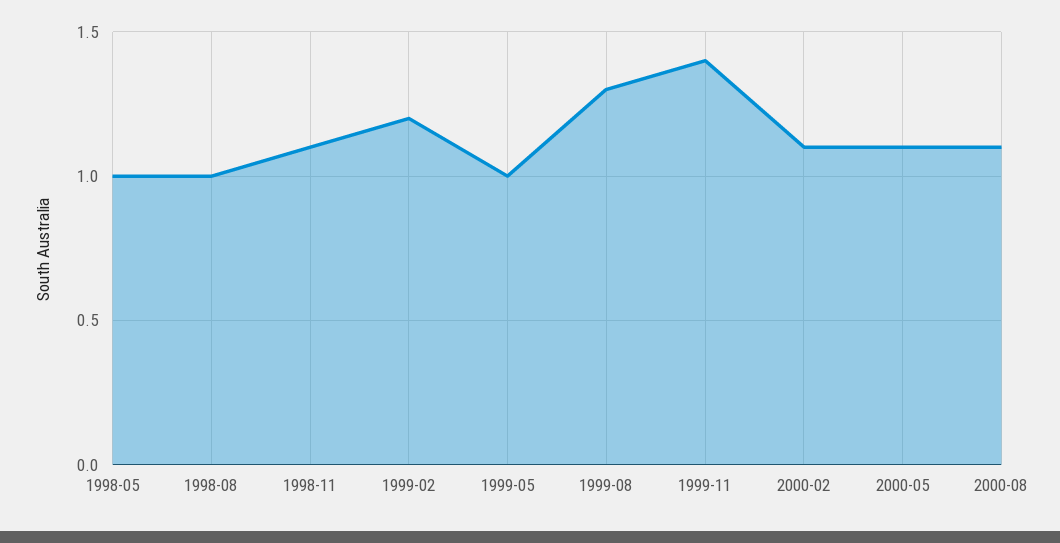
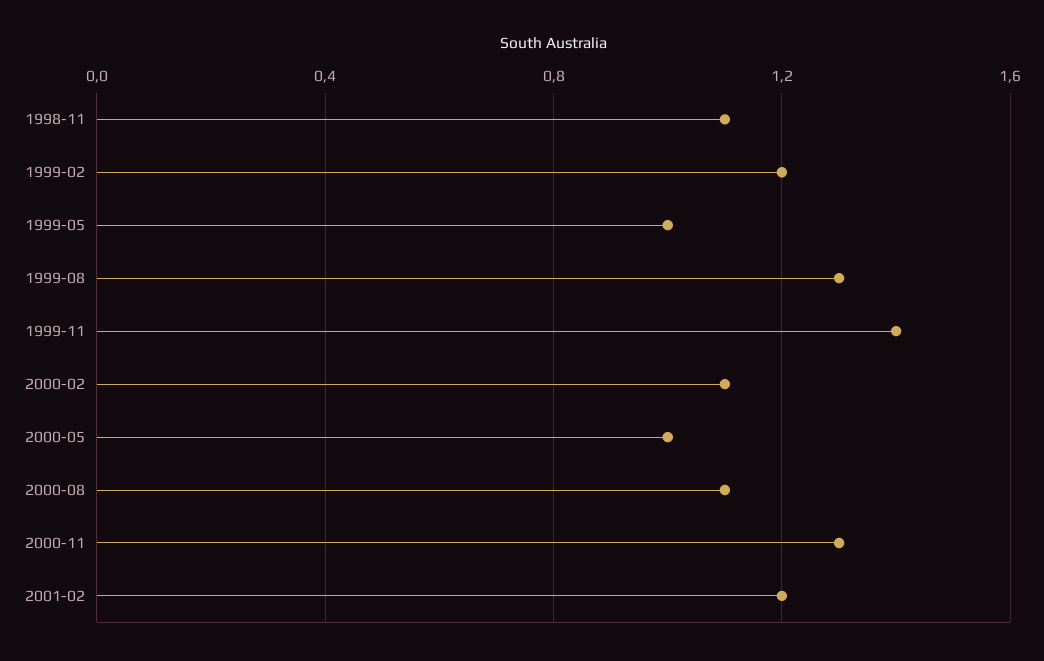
1998-05: 1 -> none
1998-08: 1 -> none
2000-05: 1.1 -> 1
2000-11: none -> 1.3
2001-02: none -> 1.2

